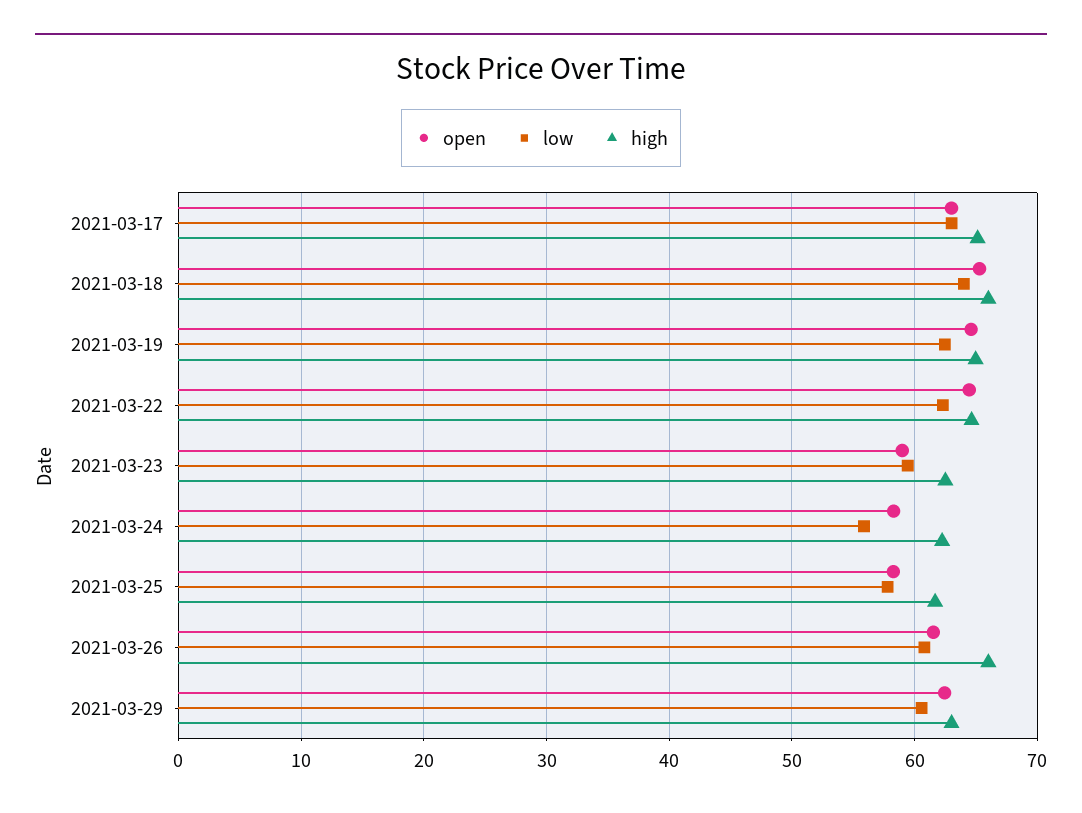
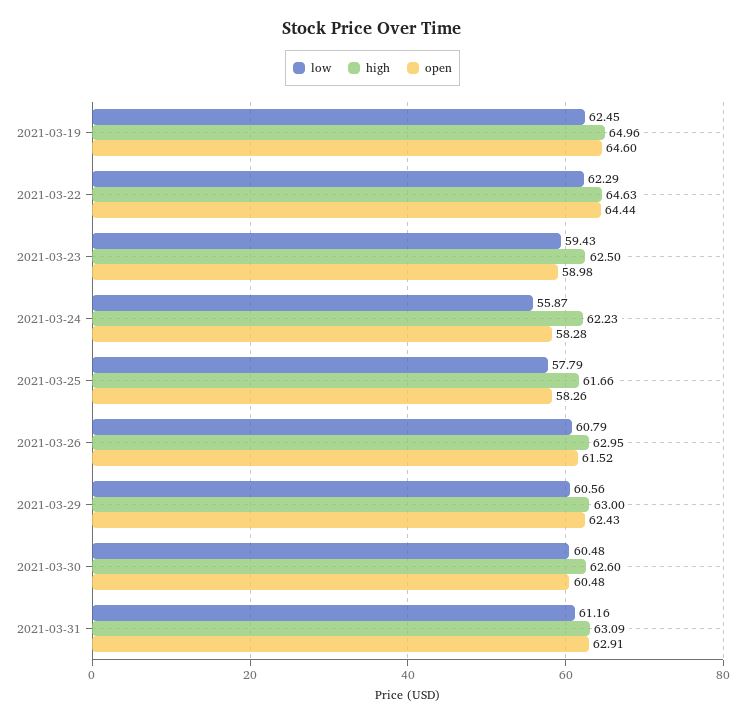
open, 2021-03-17: 63 -> none
low, 2021-03-17: 63 -> none
high, 2021-03-17: 65 -> none
open, 2021-03-18: 65 -> none
low, 2021-03-18: 64 -> none
high, 2021-03-18: 66 -> none
high, 2021-03-26: 66 -> 62.95
low, 2021-03-30: none -> 60.48
high, 2021-03-30: none -> 62.6
open, 2021-03-30: none -> 60.48
low, 2021-03-31: none -> 61.16
high, 2021-03-31: none -> 63.09
open, 2021-03-31: none -> 62.91

